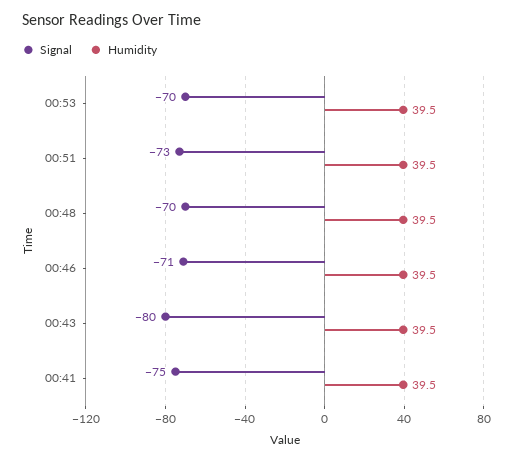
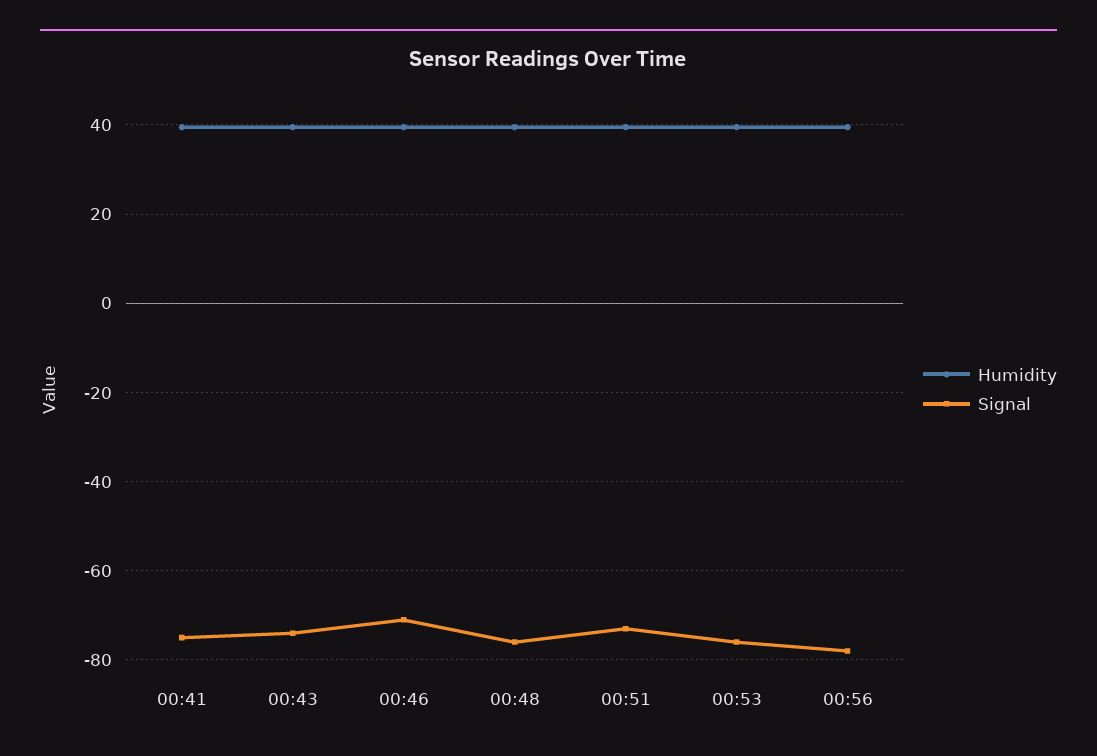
Signal, 00:53: -70 -> -76
Signal, 00:48: -70 -> -76
Signal, 00:43: -80 -> -74
Humidity, 00:56: none -> 40
Signal, 00:56: none -> -78

